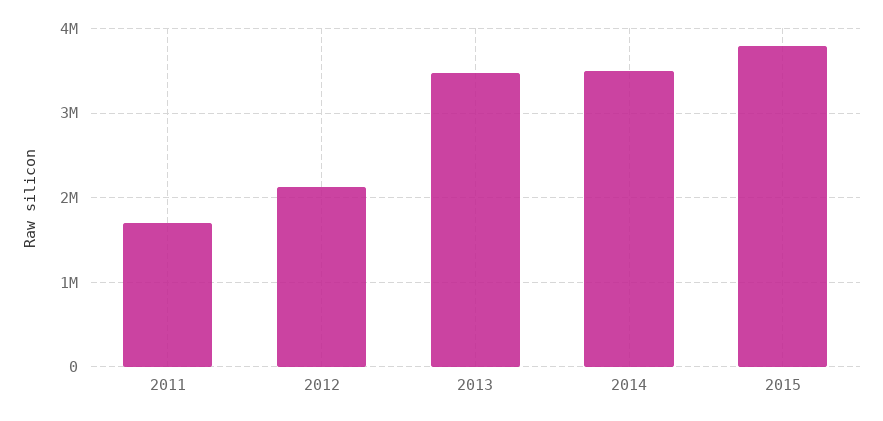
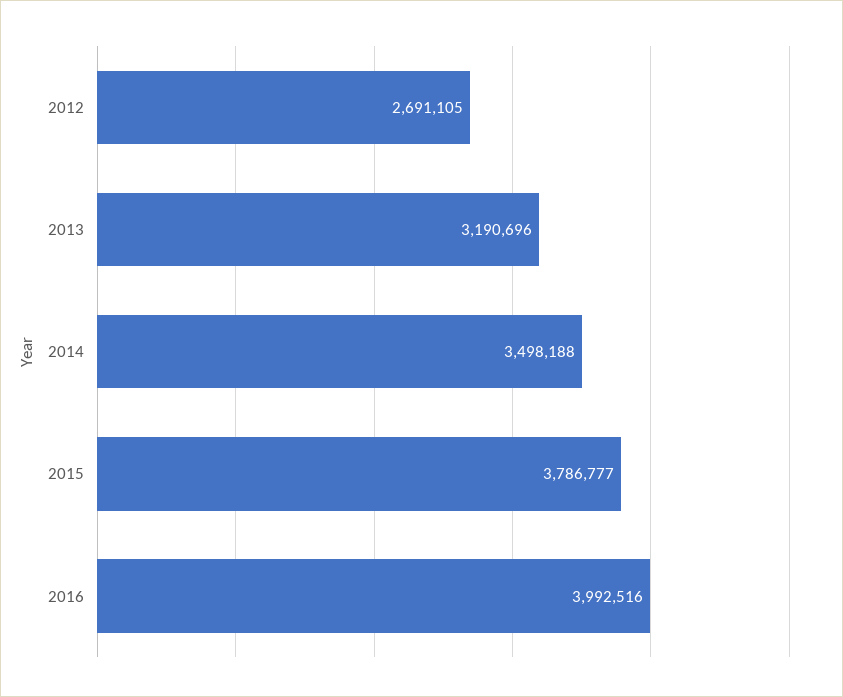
2011: 1700000 -> none
2012: 2100000 -> 2691105
2013: 3500000 -> 3190696
2016: none -> 3992516

